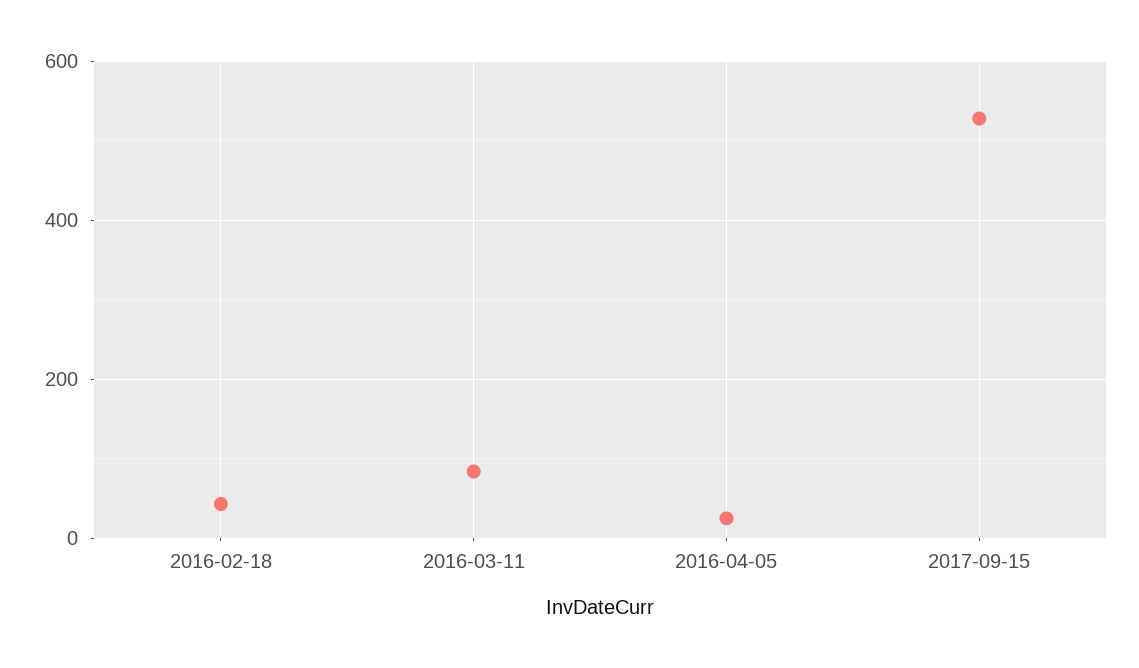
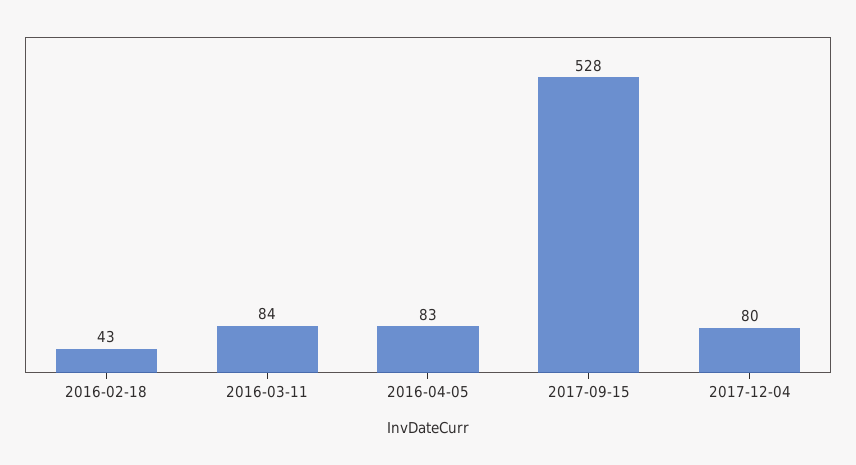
2016-04-05: 20 -> 83
2017-12-04: none -> 80

